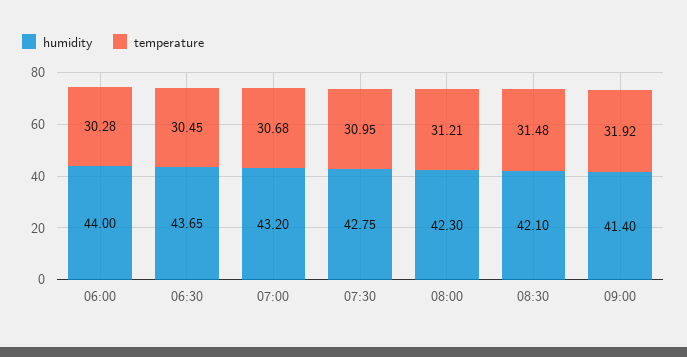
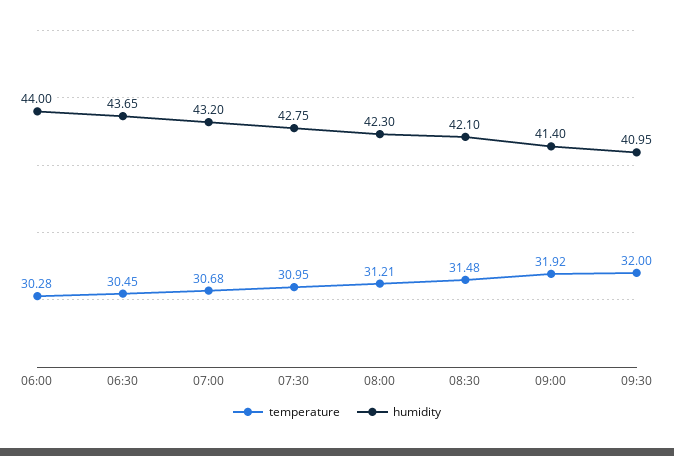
temperature, 09:30: none -> 32
humidity, 09:30: none -> 40.95

